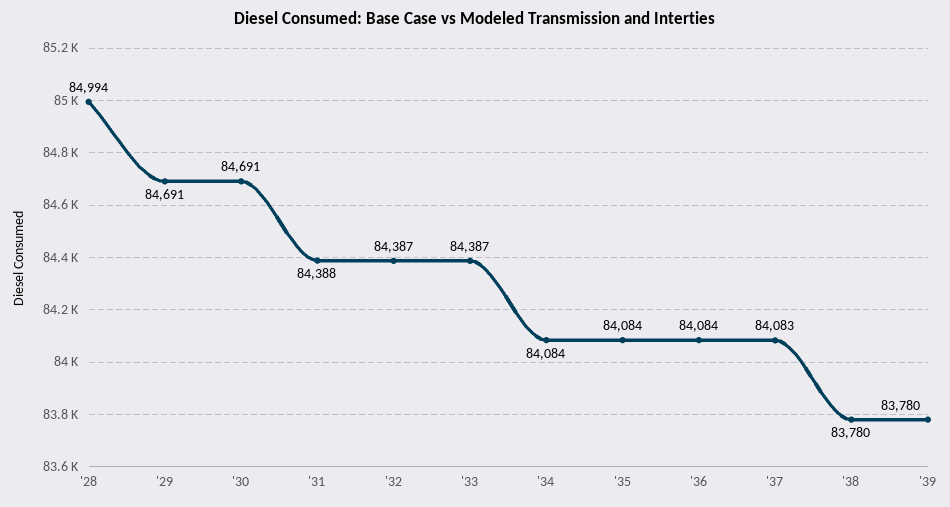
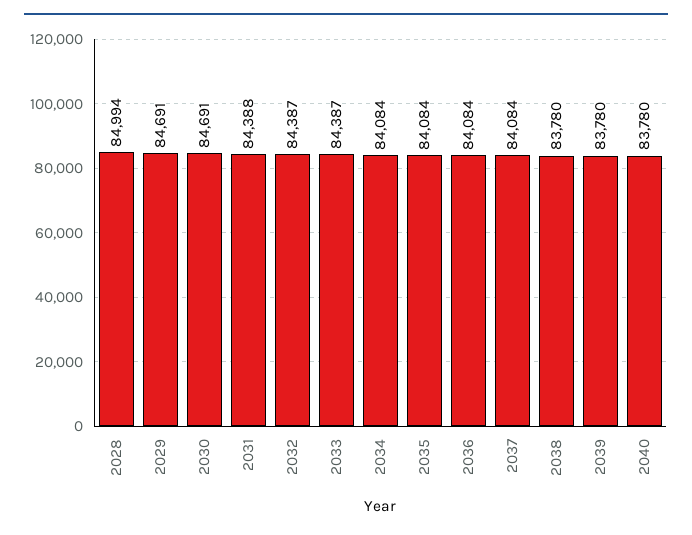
'37: 84083 -> 84084
2040: none -> 83780

